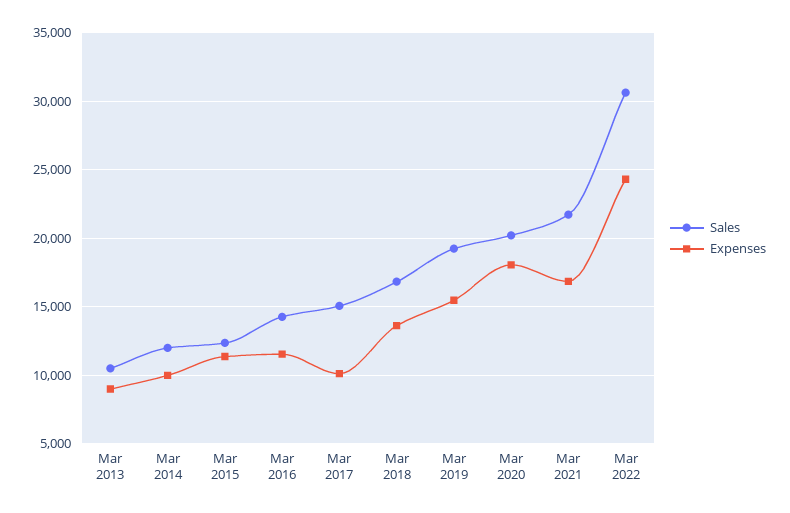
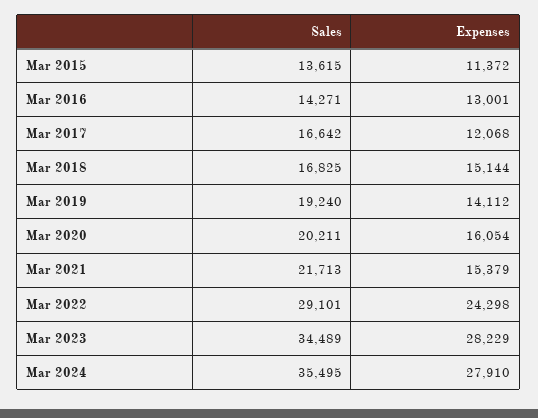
Sales, Mar 2013: 10500 -> none
Expenses, Mar 2013: 9000 -> none
Sales, Mar 2014: 12000 -> none
Expenses, Mar 2014: 10000 -> none
Sales, Mar 2015: 12500 -> 13615
Expenses, Mar 2016: 11500 -> 13001
Sales, Mar 2017: 15000 -> 16642
Expenses, Mar 2017: 10000 -> 12068
Expenses, Mar 2018: 13500 -> 15144
Expenses, Mar 2019: 15500 -> 14112
Expenses, Mar 2020: 18000 -> 16054
Expenses, Mar 2021: 17000 -> 15379
Sales, Mar 2022: 30500 -> 29101
Sales, Mar 2023: none -> 34489
Expenses, Mar 2023: none -> 28229
Sales, Mar 2024: none -> 35495
Expenses, Mar 2024: none -> 27910

